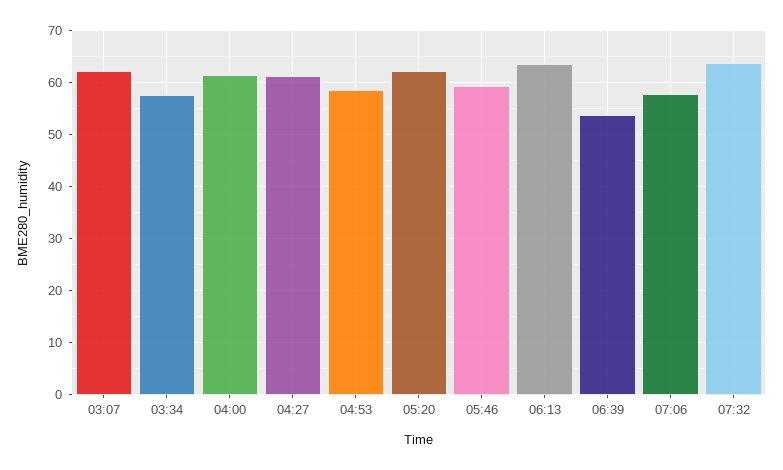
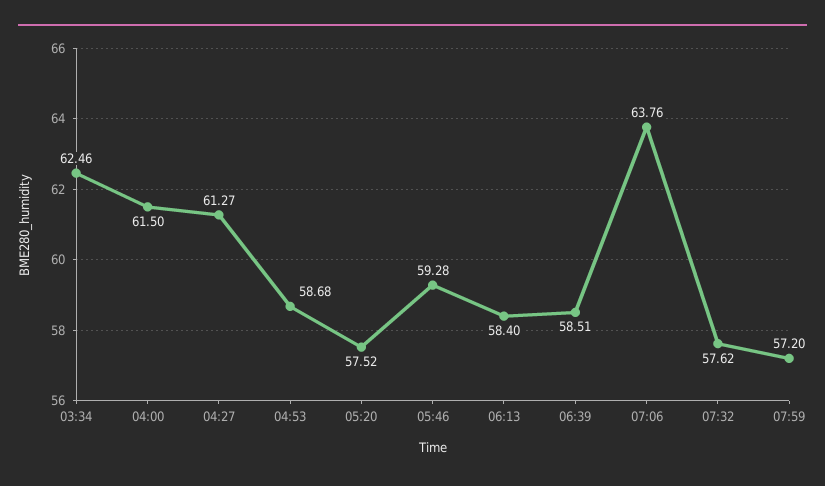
03:07: 62 -> none
03:34: 58 -> 62.46
05:20: 62 -> 57.52
06:13: 64 -> 58.4
06:39: 54 -> 58.51
07:06: 58 -> 63.76
07:32: 64 -> 57.62
07:59: none -> 57.2

